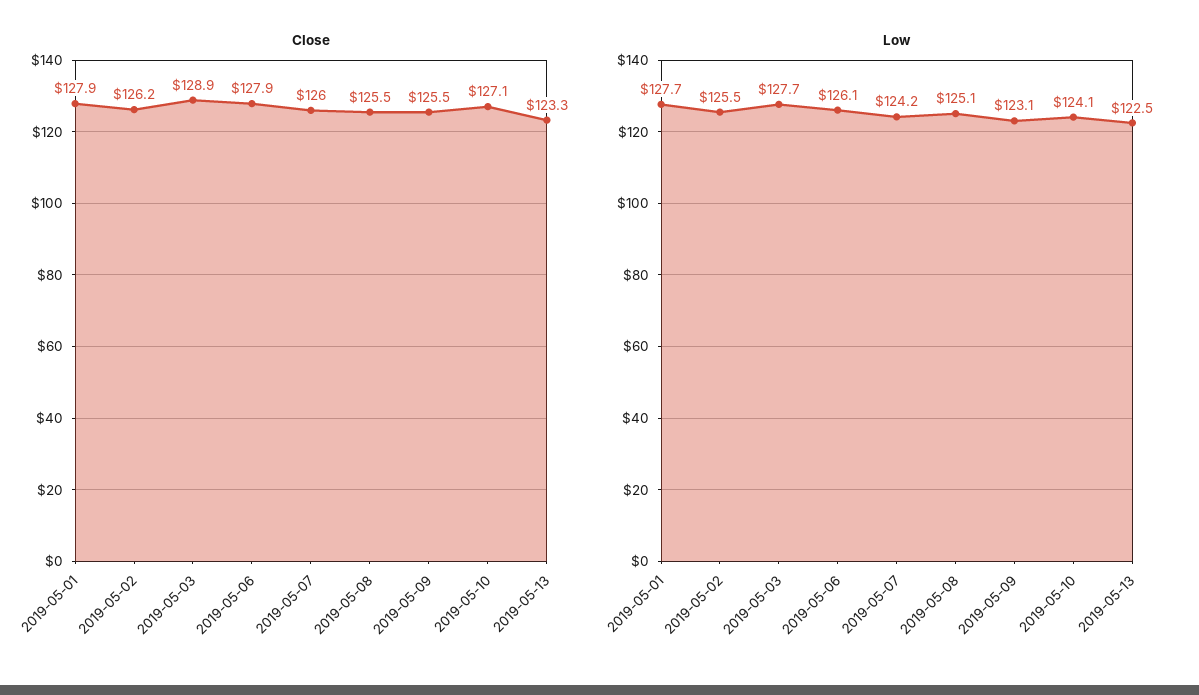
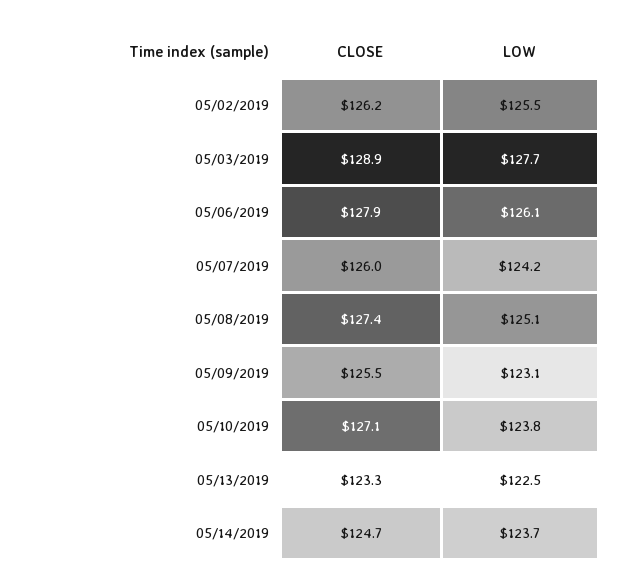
Close, 2019-05-01: 127.9 -> none
Close, 2019-05-08: 125.5 -> 127.4
Low, 2019-05-01: 127.7 -> none
Low, 2019-05-10: 124.1 -> 123.8
Close, 05/14/2019: none -> 124.7
Low, 05/14/2019: none -> 123.7

